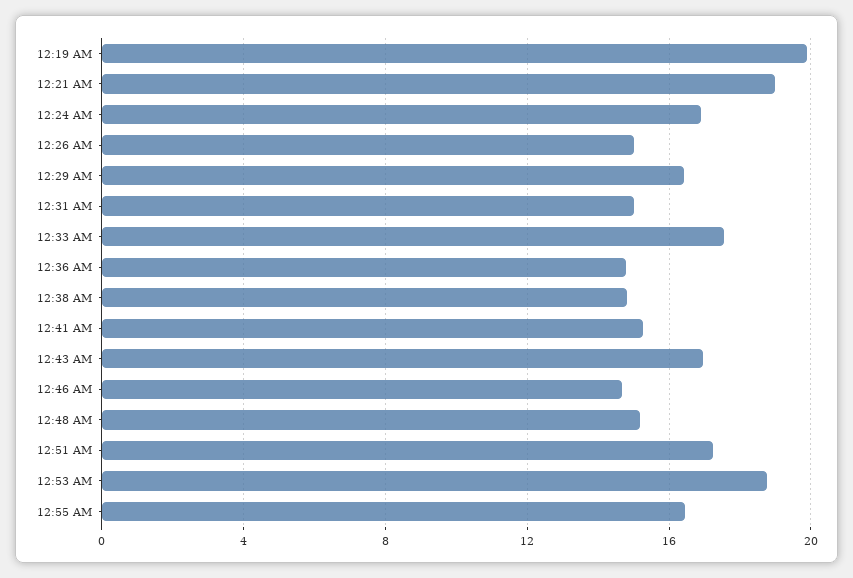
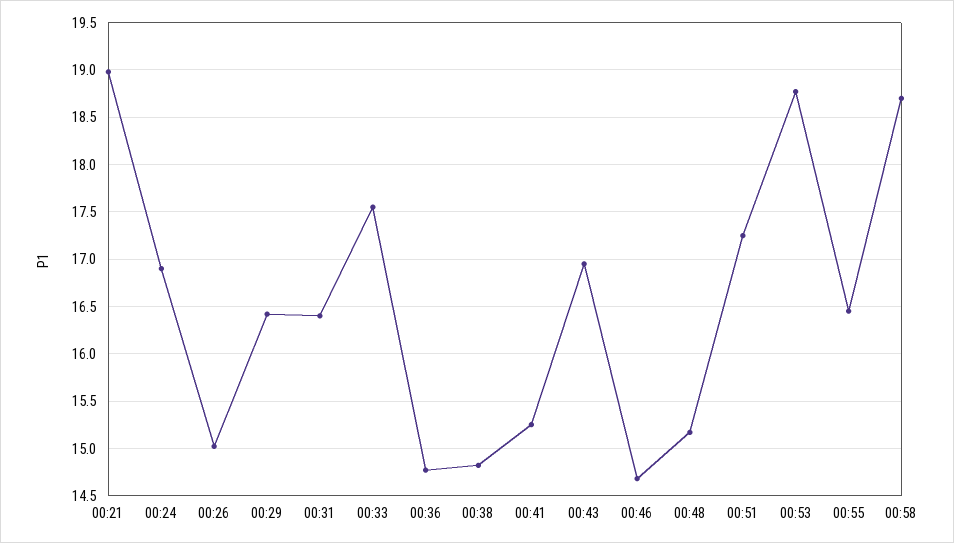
12:19 AM: 20 -> none
12:31 AM: 15 -> 16.4
00:58: none -> 18.7

